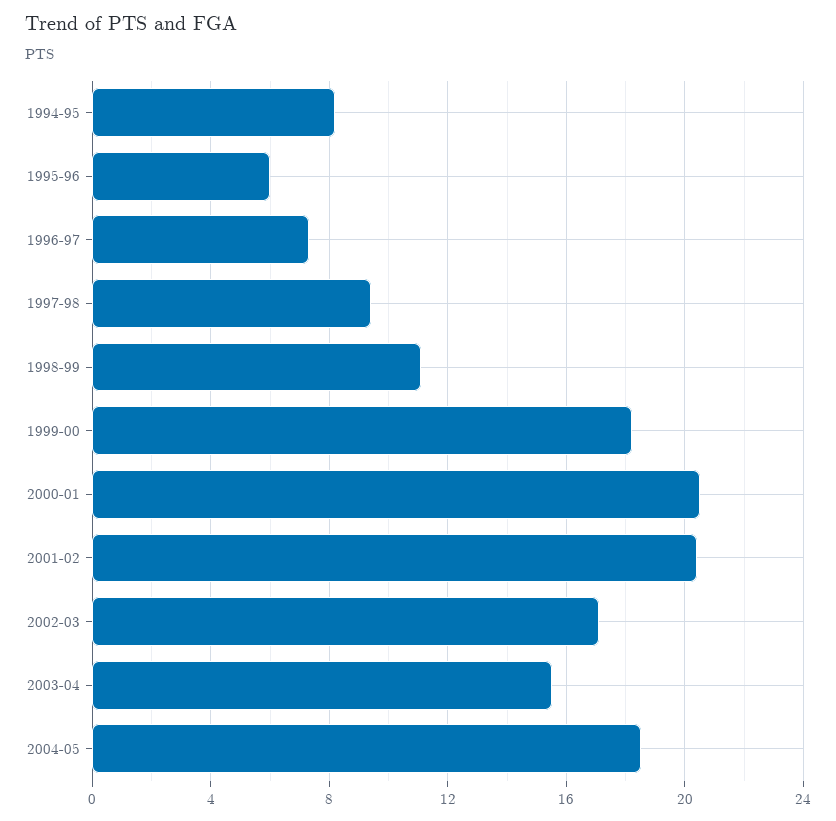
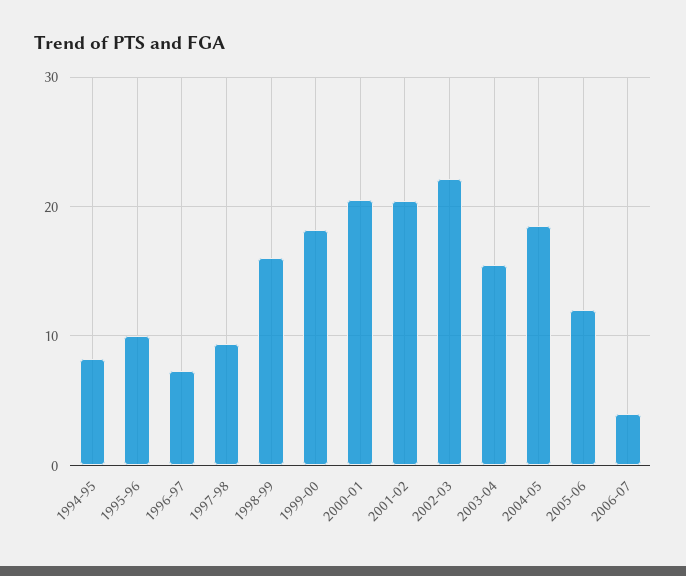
1995-96: 6 -> 10
1998-99: 11 -> 16
2002-03: 17 -> 22
2005-06: none -> 12
2006-07: none -> 4

